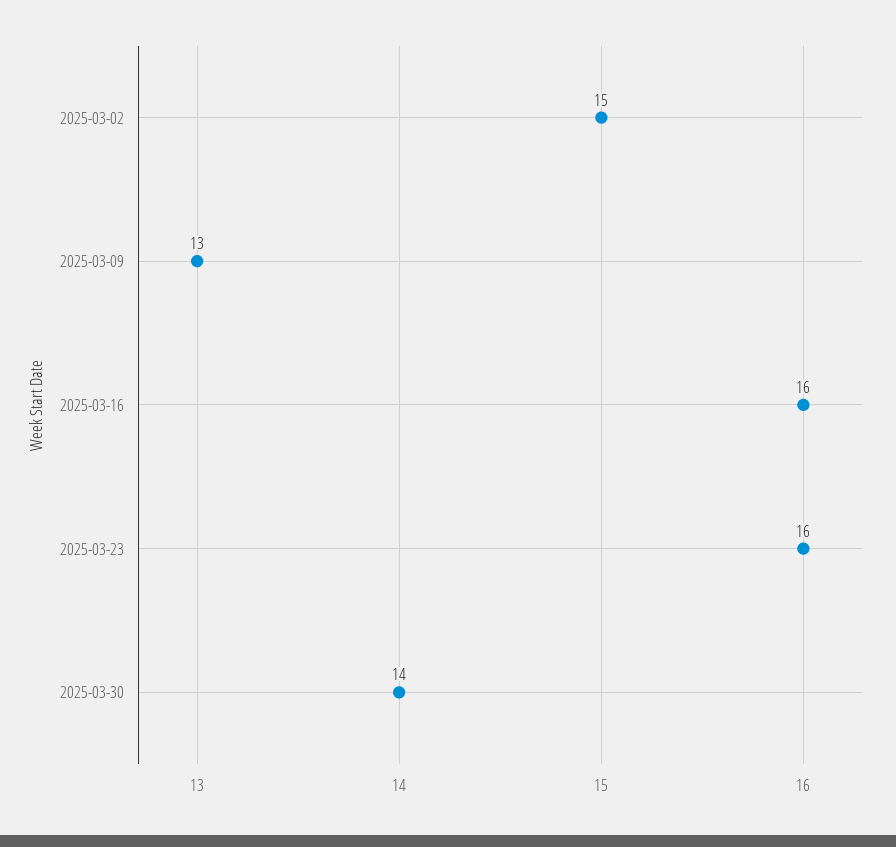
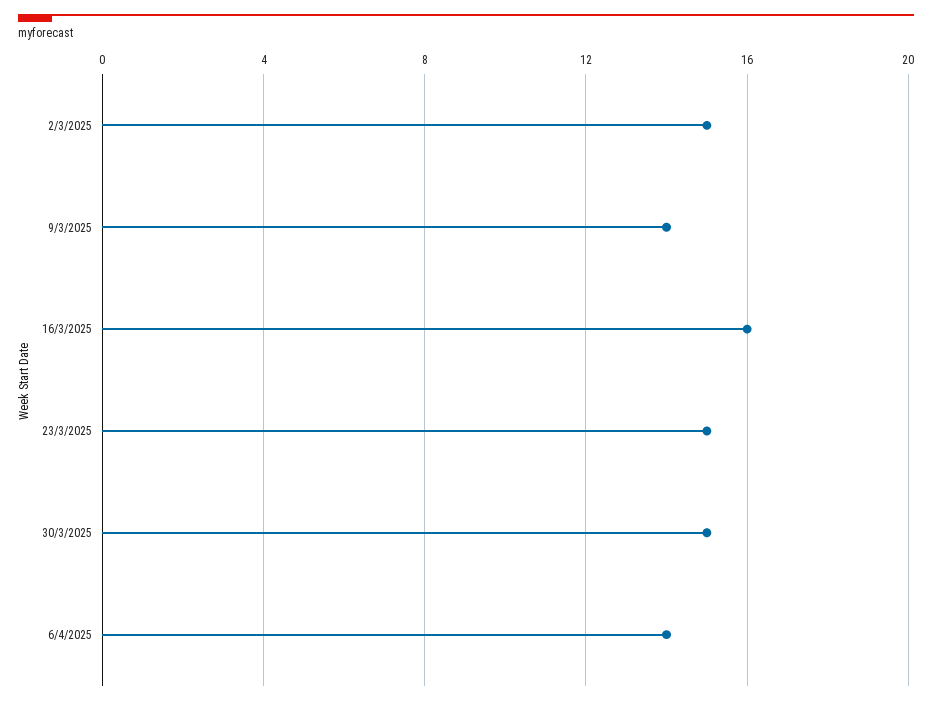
2025-03-09: 13 -> 14
2025-03-23: 16 -> 15
2025-03-30: 14 -> 15
6/4/2025: none -> 14

